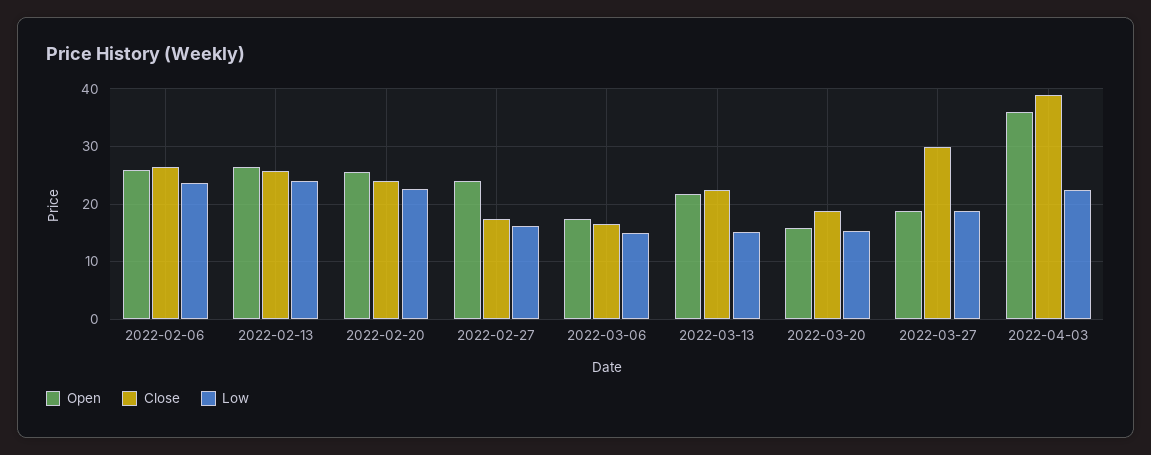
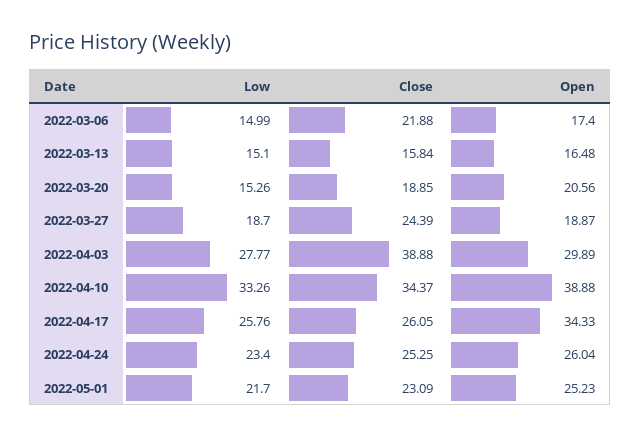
Open, 2022-02-06: 26 -> none
Close, 2022-02-06: 26 -> none
Low, 2022-02-06: 24 -> none
Open, 2022-02-13: 26 -> none
Close, 2022-02-13: 26 -> none
Low, 2022-02-13: 24 -> none
Open, 2022-02-20: 26 -> none
Close, 2022-02-20: 24 -> none
Low, 2022-02-20: 22 -> none
Open, 2022-02-27: 24 -> none
Close, 2022-02-27: 18 -> none
Low, 2022-02-27: 16 -> none
Close, 2022-03-06: 16 -> 21.88
Open, 2022-03-13: 22 -> 16.48
Close, 2022-03-13: 22 -> 15.84
Open, 2022-03-20: 16 -> 20.56
Close, 2022-03-27: 30 -> 24.39
Open, 2022-04-03: 36 -> 29.89
Low, 2022-04-03: 22 -> 27.77
Low, 2022-04-10: none -> 33.26
Close, 2022-04-10: none -> 34.37
Open, 2022-04-10: none -> 38.88
Low, 2022-04-17: none -> 25.76
Close, 2022-04-17: none -> 26.05
Open, 2022-04-17: none -> 34.33
Low, 2022-04-24: none -> 23.4
Close, 2022-04-24: none -> 25.25
Open, 2022-04-24: none -> 26.04
Low, 2022-05-01: none -> 21.7
Close, 2022-05-01: none -> 23.09
Open, 2022-05-01: none -> 25.23

